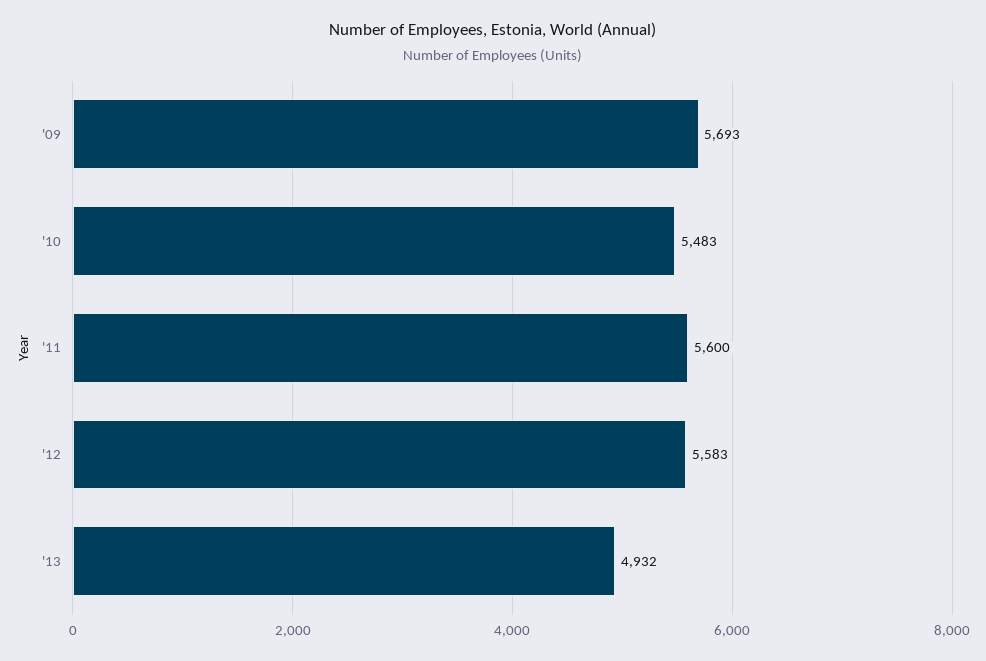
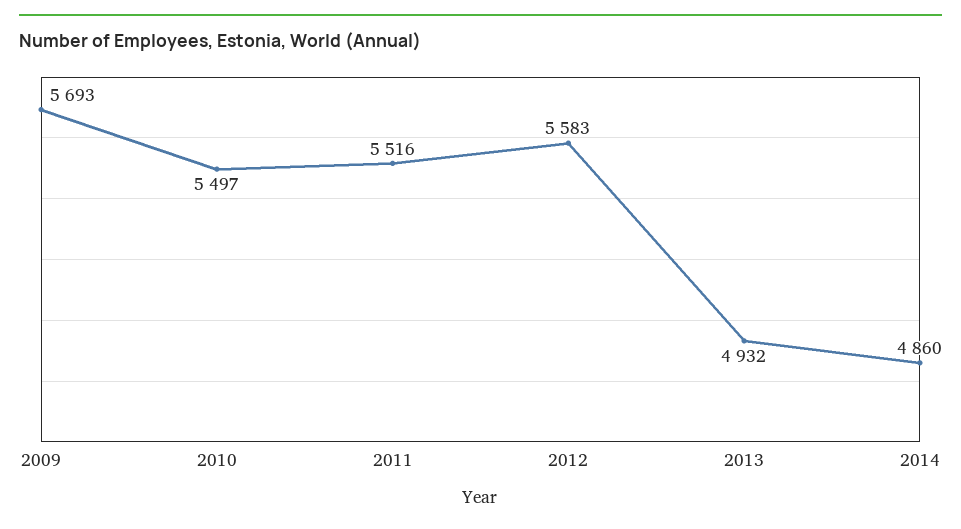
'10: 5483 -> 5497
'11: 5600 -> 5516
2014: none -> 4860

